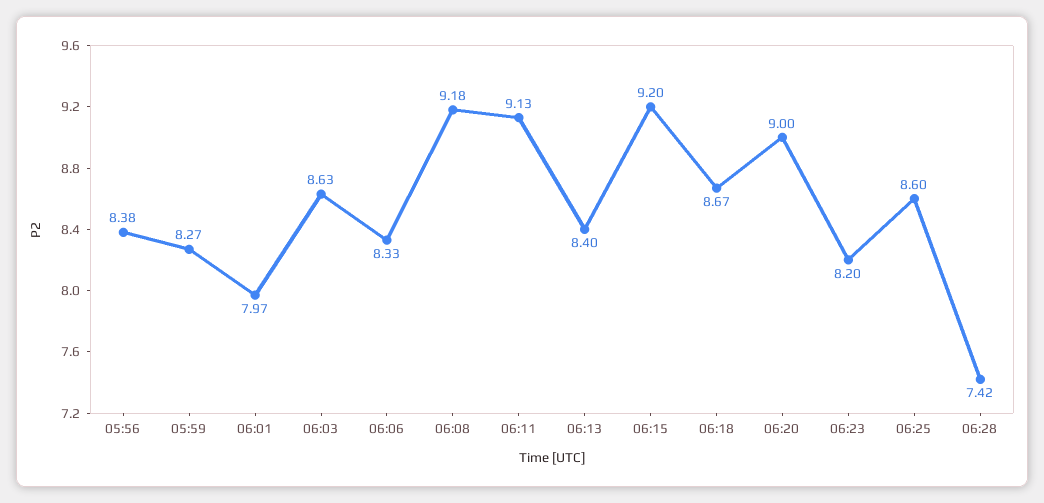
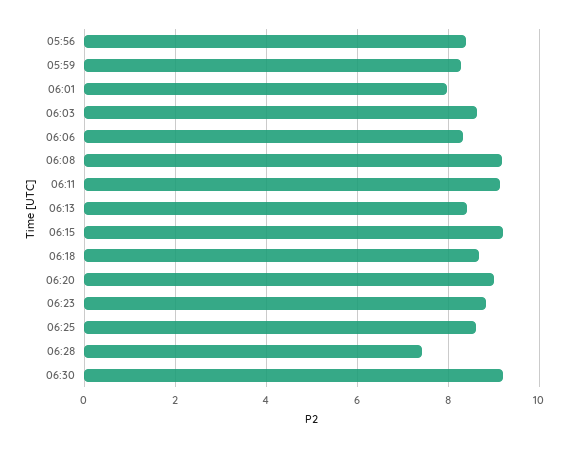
06:23: 8.2 -> 8.8
06:30: none -> 9.2

